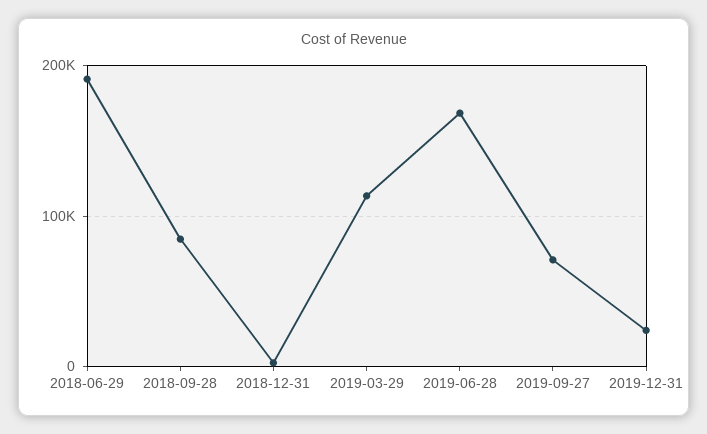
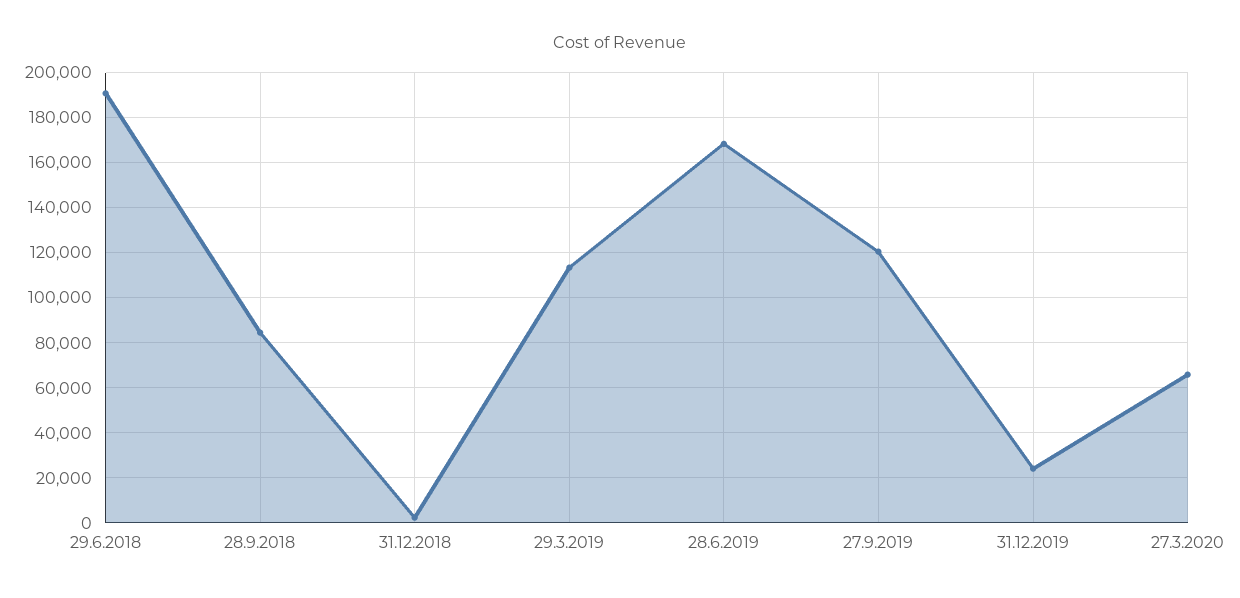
2019-09-27: 70000 -> 120000
27.3.2020: none -> 65000

